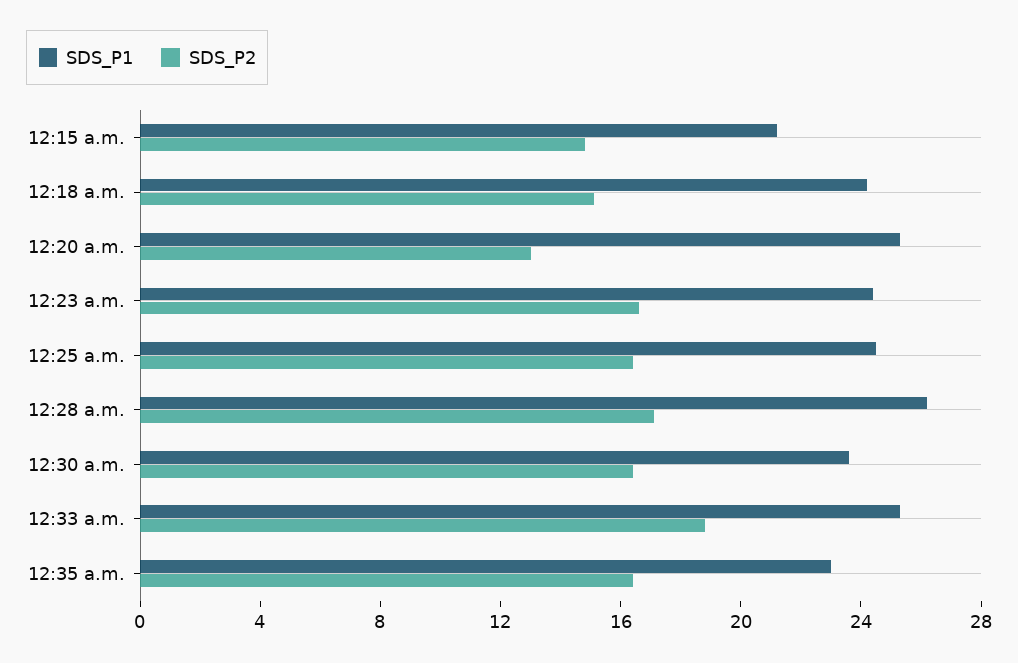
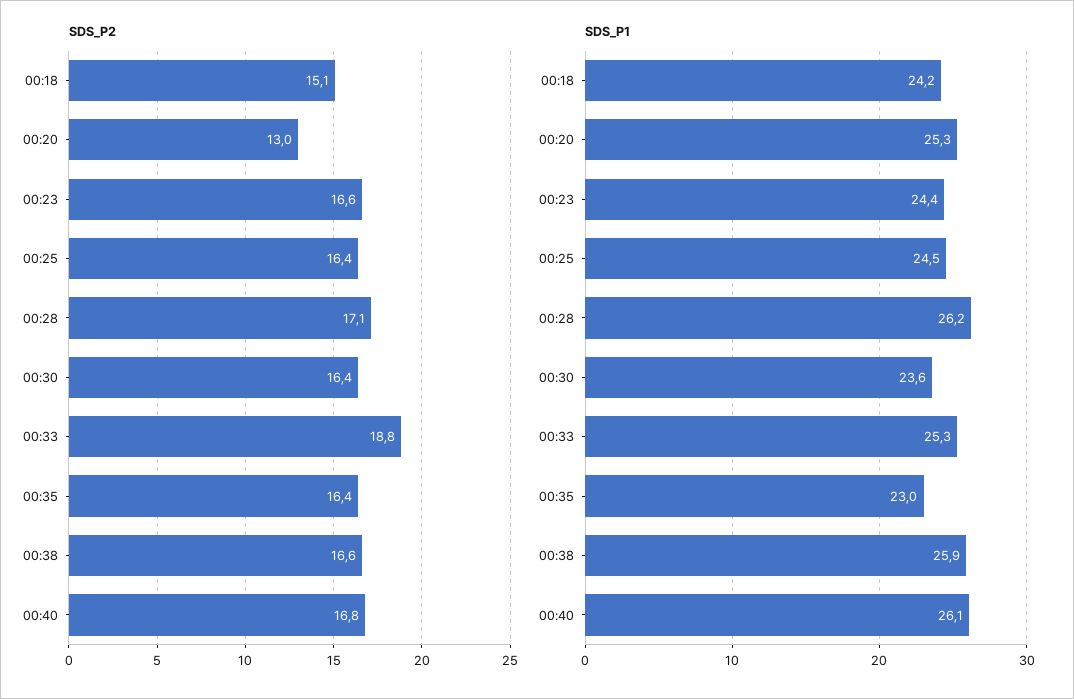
SDS_P1, 12:15 a.m.: 21 -> none
SDS_P2, 12:15 a.m.: 15 -> none
SDS_P2, 00:38: none -> 16.6
SDS_P2, 00:40: none -> 16.8
SDS_P1, 00:38: none -> 25.9
SDS_P1, 00:40: none -> 26.1

